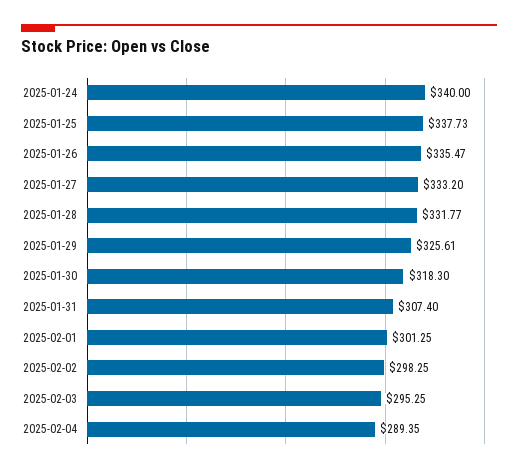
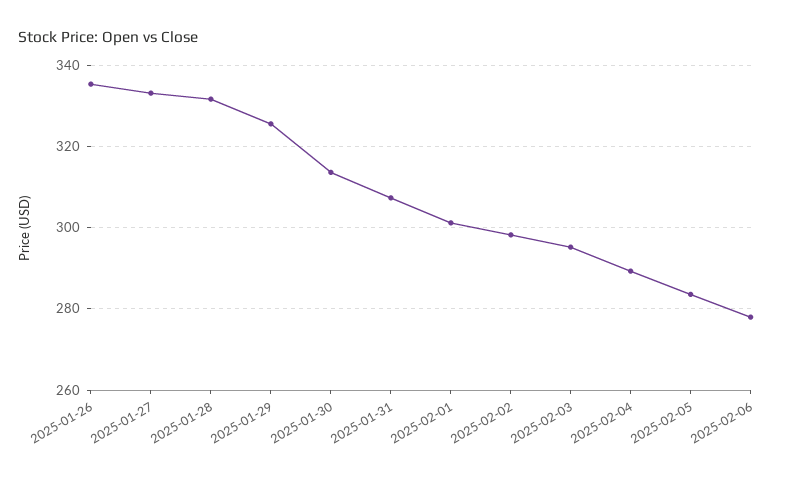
2025-01-24: 340 -> none
2025-01-25: 337.73 -> none
2025-01-30: 318.3 -> 314
2025-02-05: none -> 284
2025-02-06: none -> 278

